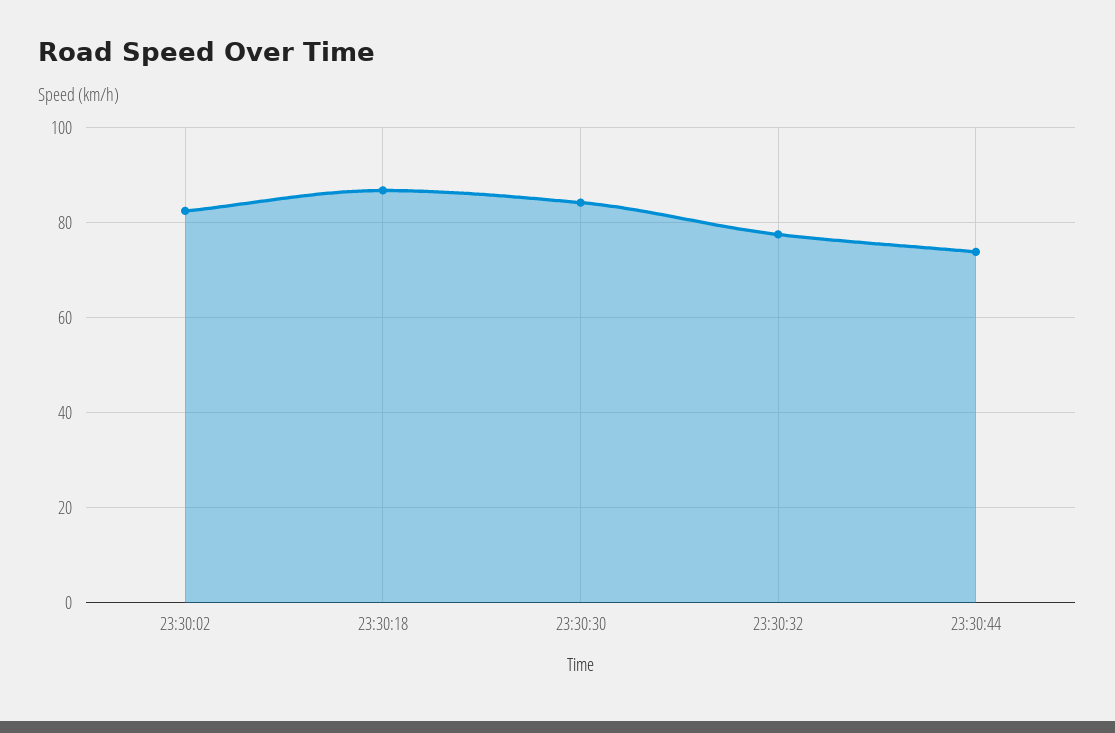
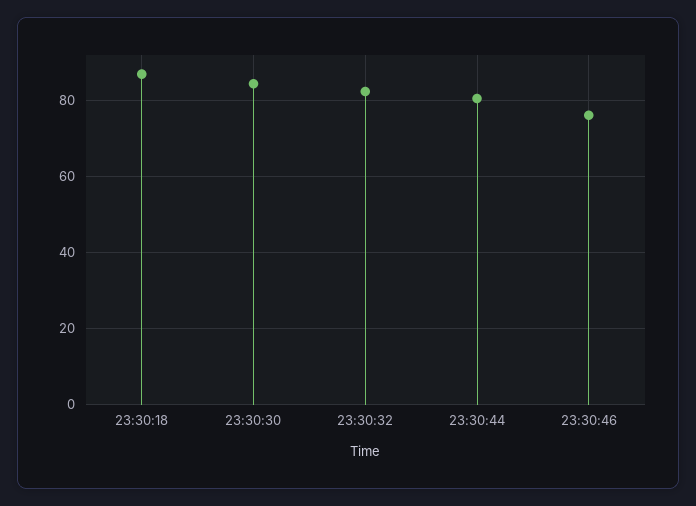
23:30:02: 82 -> none
23:30:32: 78 -> 82
23:30:44: 74 -> 80
23:30:46: none -> 76

